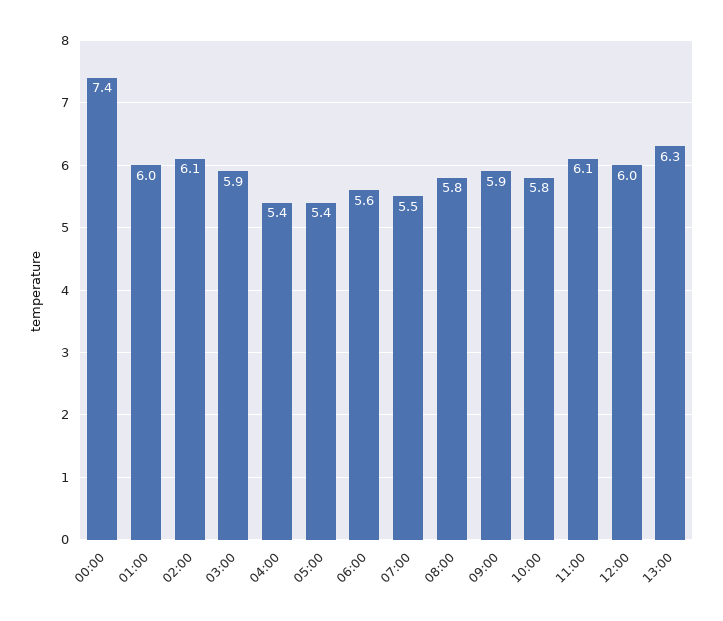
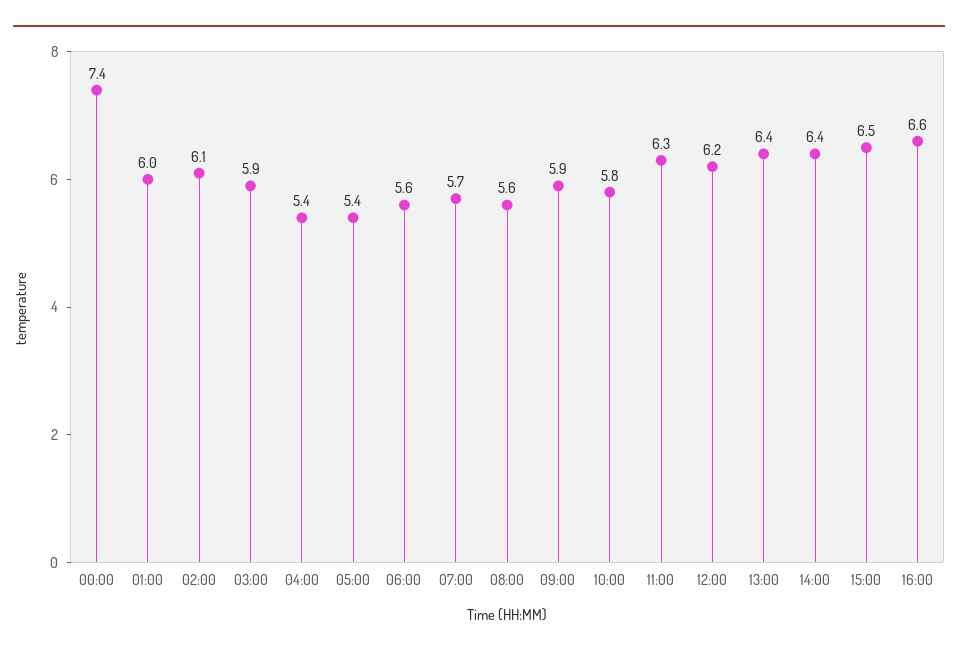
07:00: 5.5 -> 5.7
08:00: 5.8 -> 5.6
11:00: 6.1 -> 6.3
12:00: 6 -> 6.2
13:00: 6.3 -> 6.4
14:00: none -> 6.4
15:00: none -> 6.5
16:00: none -> 6.6

